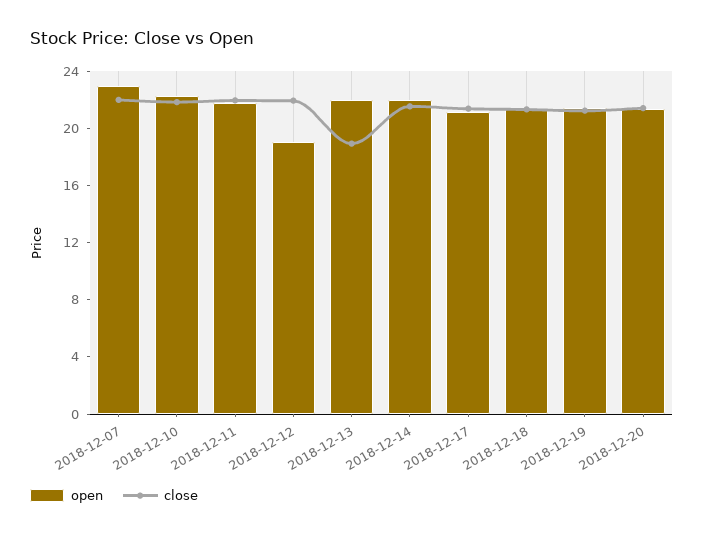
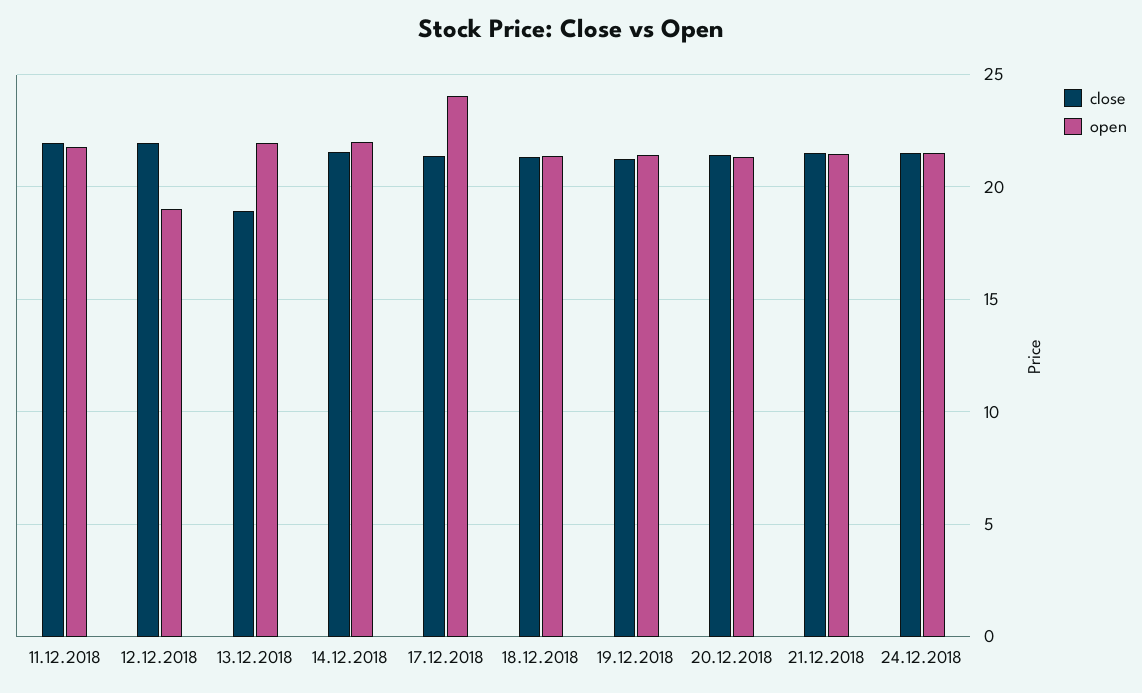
open, 2018-12-07: 23 -> none
close, 2018-12-07: 22 -> none
open, 2018-12-10: 22 -> none
close, 2018-12-10: 22 -> none
open, 2018-12-17: 21 -> 24
close, 21.12.2018: none -> 21.5
open, 21.12.2018: none -> 21.5
close, 24.12.2018: none -> 21.5
open, 24.12.2018: none -> 21.5

